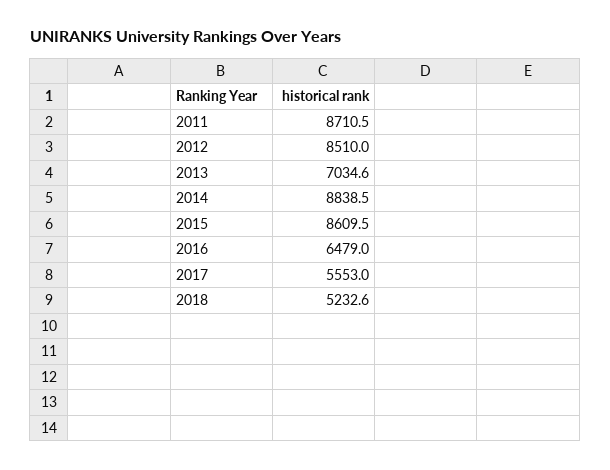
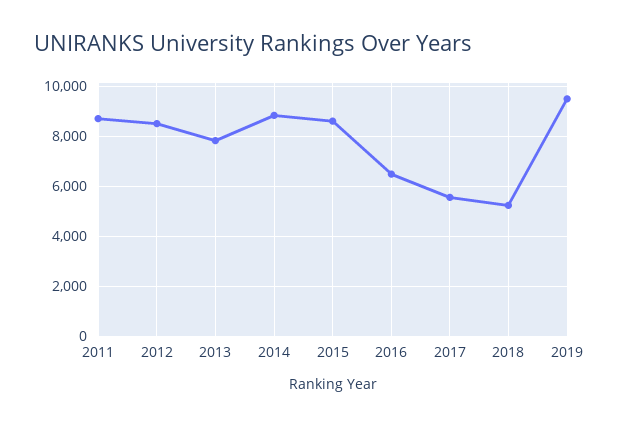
2013: 7034.6 -> 7750
2019: none -> 9500

